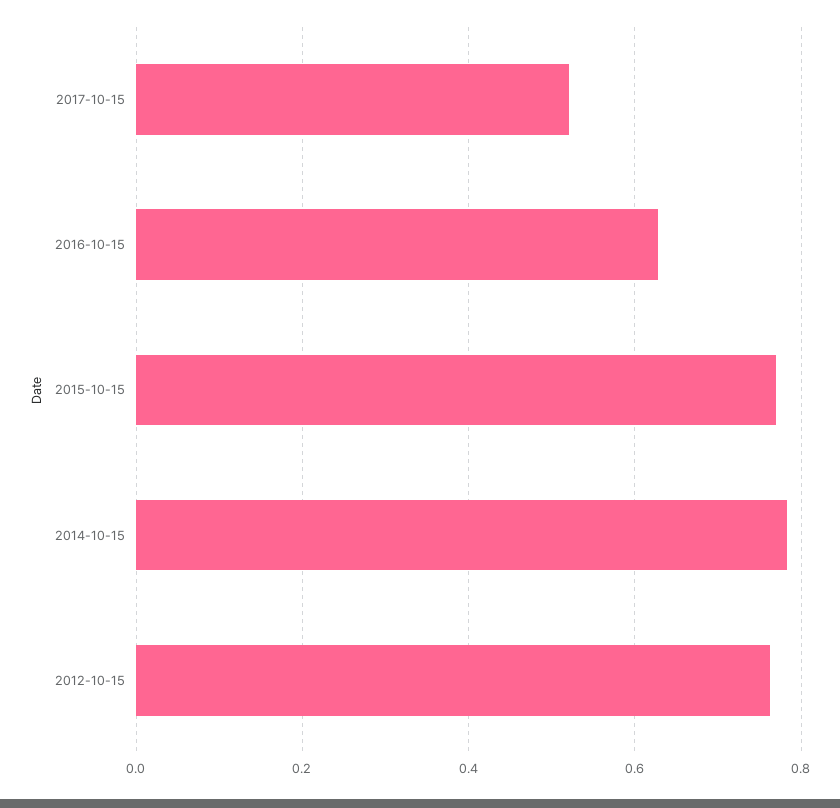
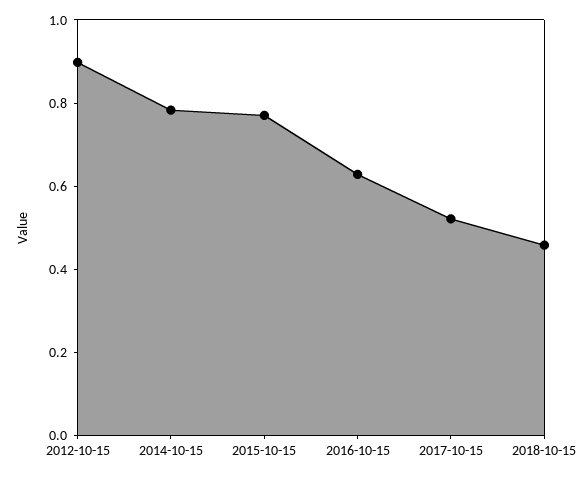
2012-10-15: 0.76 -> 0.9
2018-10-15: none -> 0.45

